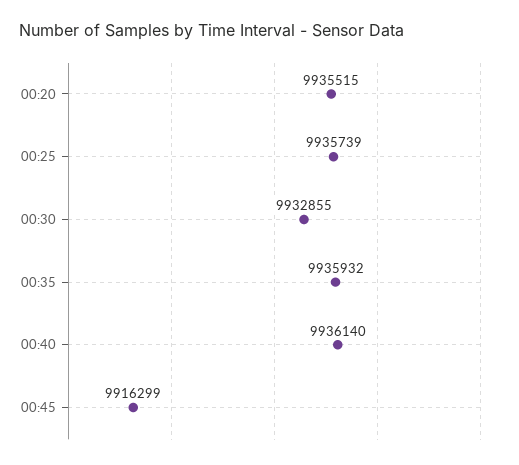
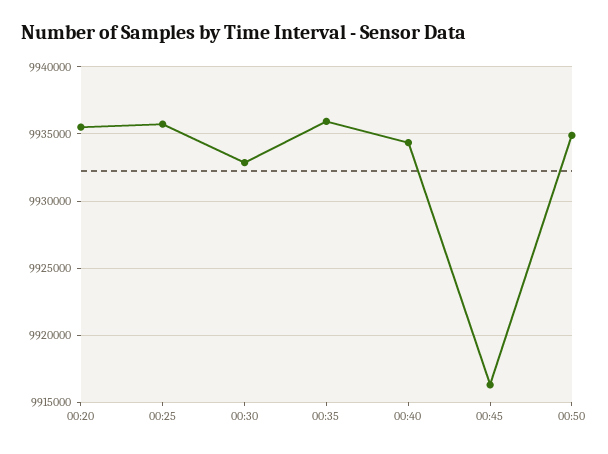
00:40: 9936140 -> 9934500
00:50: none -> 9935000

